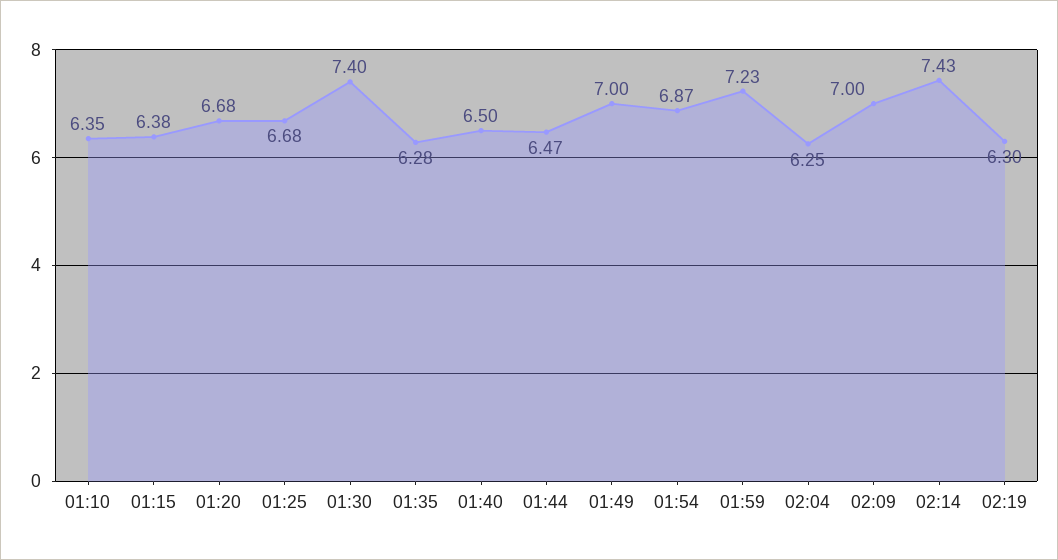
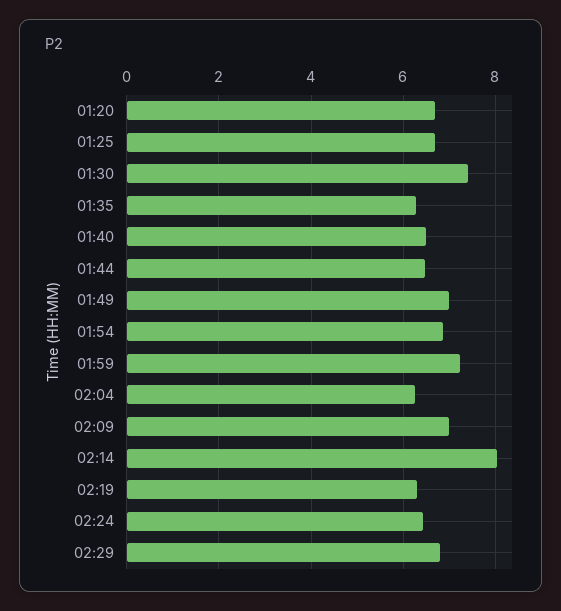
01:10: 6.35 -> none
01:15: 6.38 -> none
02:14: 7.43 -> 8
02:24: none -> 6.4
02:29: none -> 6.8

